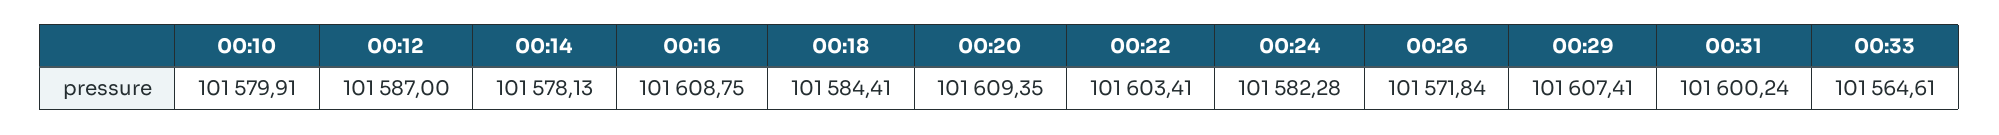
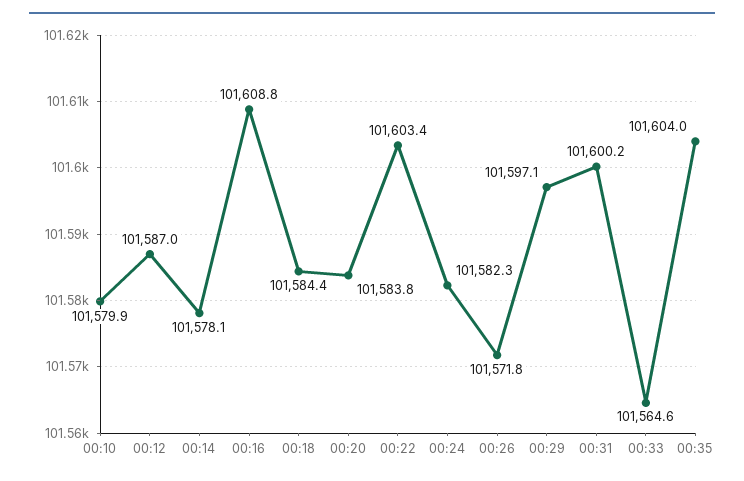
00:20: 101609.35 -> 101583.8
00:29: 101607.41 -> 101597.1
00:35: none -> 101604

